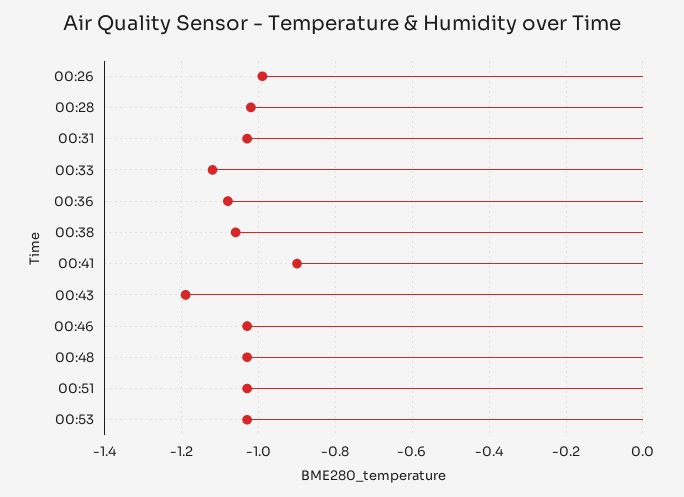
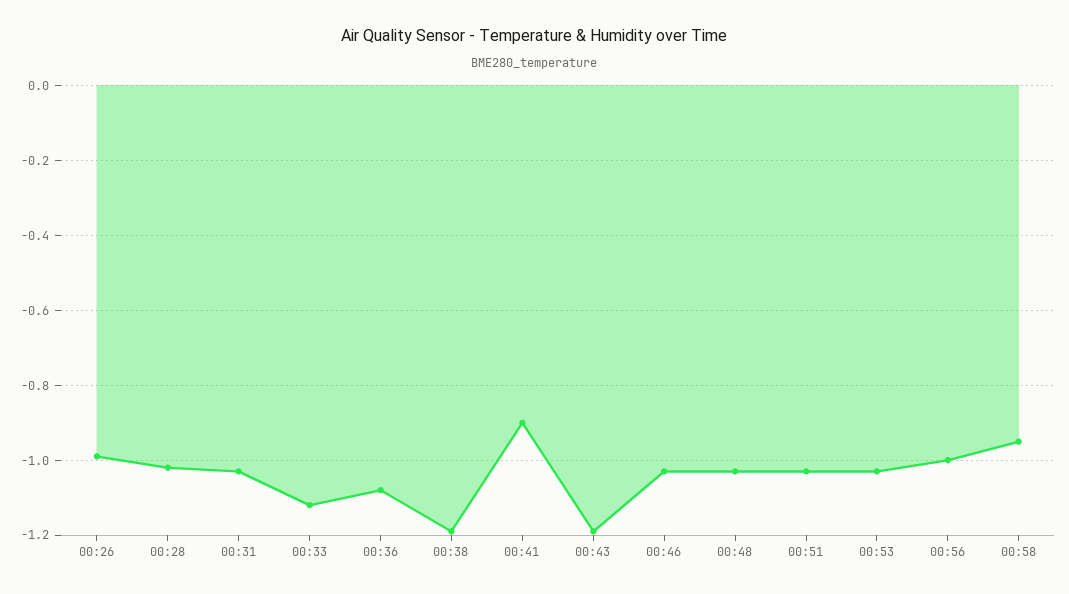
00:38: -1.05 -> -1.2
00:56: none -> -1
00:58: none -> -0.95

